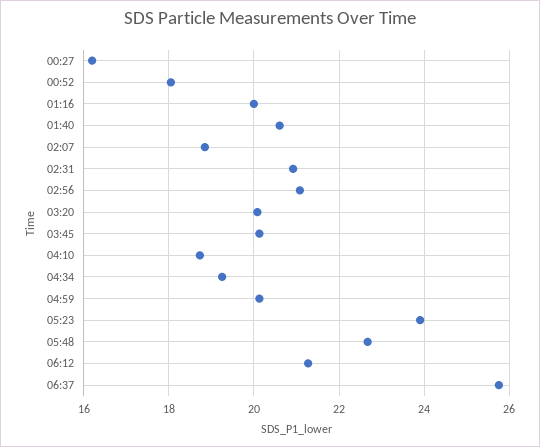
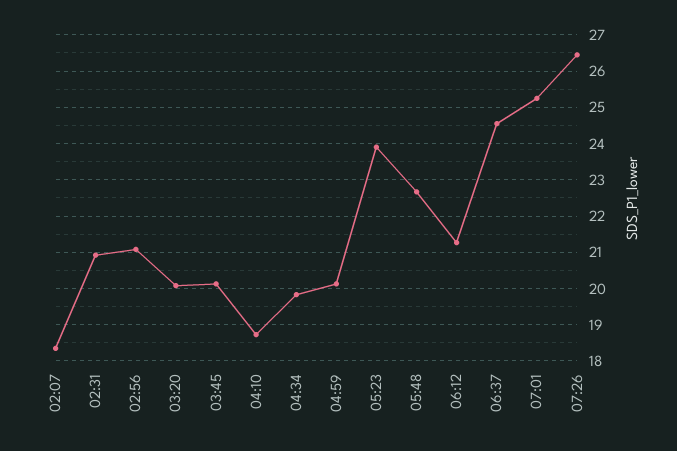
00:27: 16.2 -> none
00:52: 18 -> none
01:16: 20 -> none
01:40: 20.6 -> none
02:07: 18.8 -> 18.4
04:34: 19.2 -> 19.8
06:37: 25.8 -> 24.6
07:01: none -> 25.2
07:26: none -> 26.4

